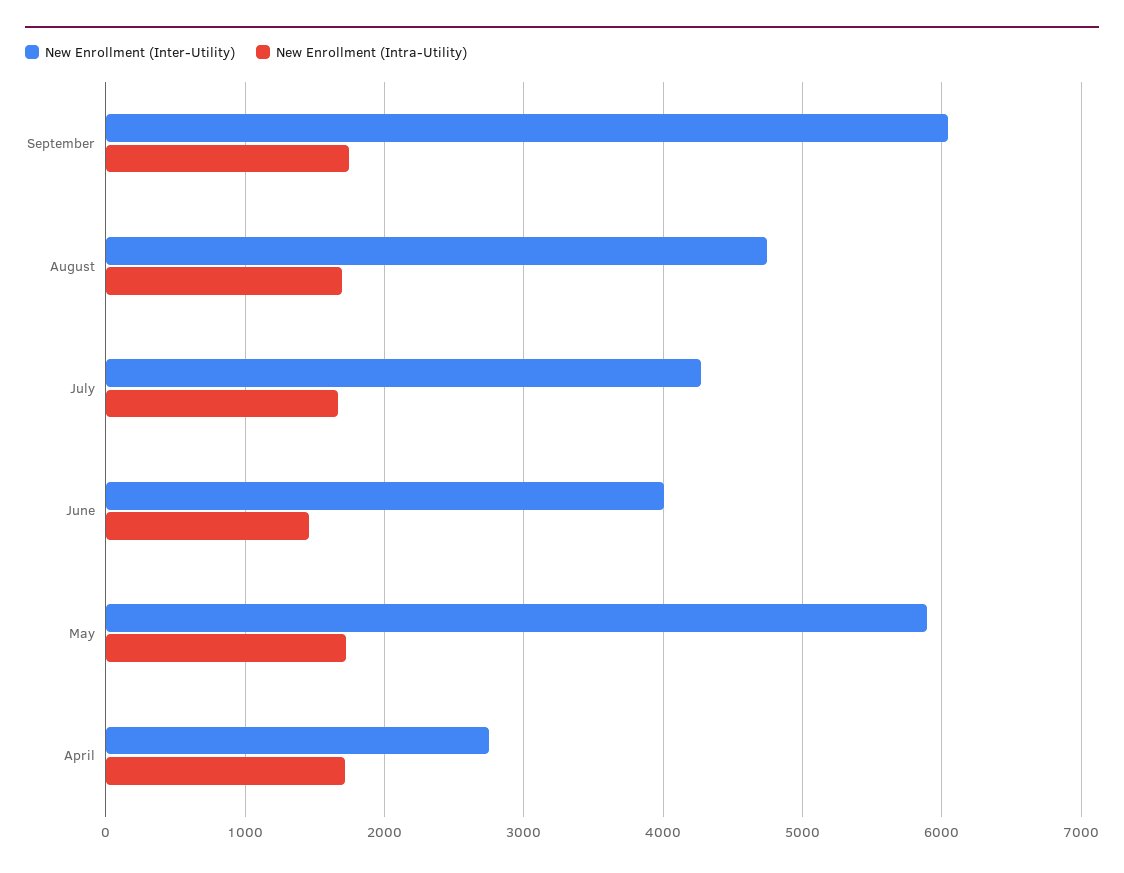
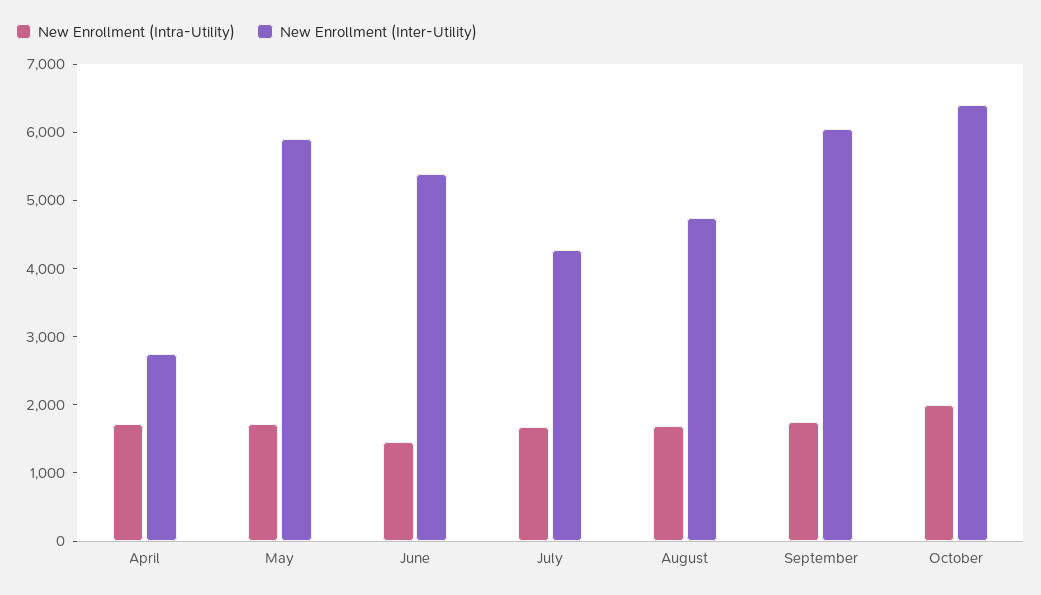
New Enrollment (Inter-Utility), June: 4000 -> 5400
New Enrollment (Intra-Utility), October: none -> 2000
New Enrollment (Inter-Utility), October: none -> 6400

